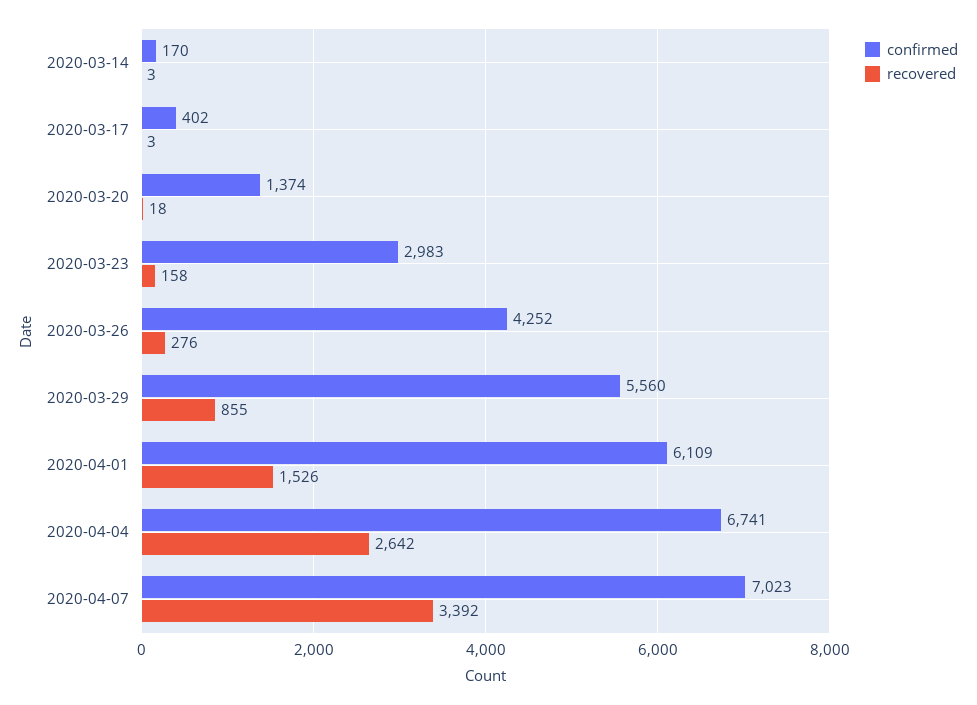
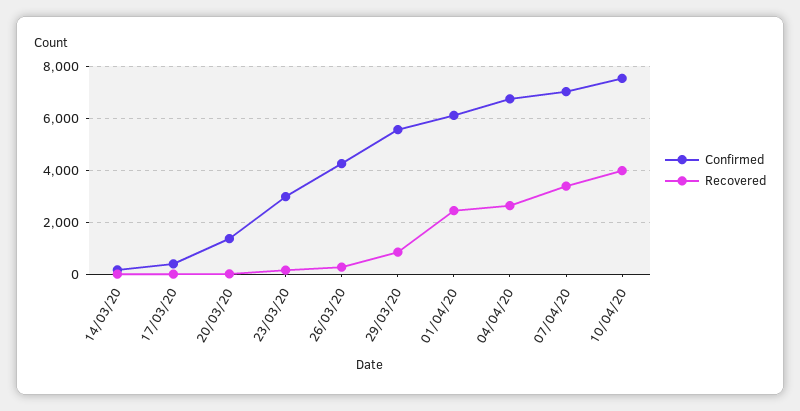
recovered, 2020-04-01: 1526 -> 2500
confirmed, 10/04/20: none -> 7500
recovered, 10/04/20: none -> 4000

